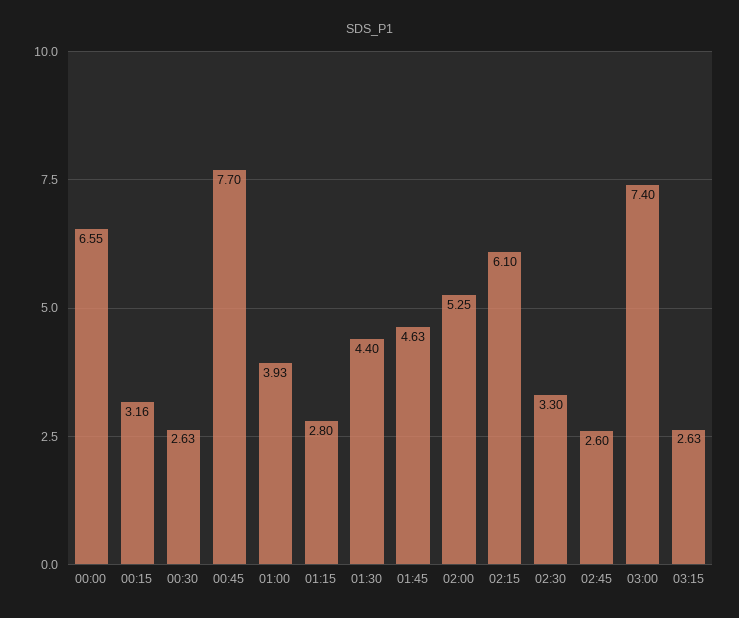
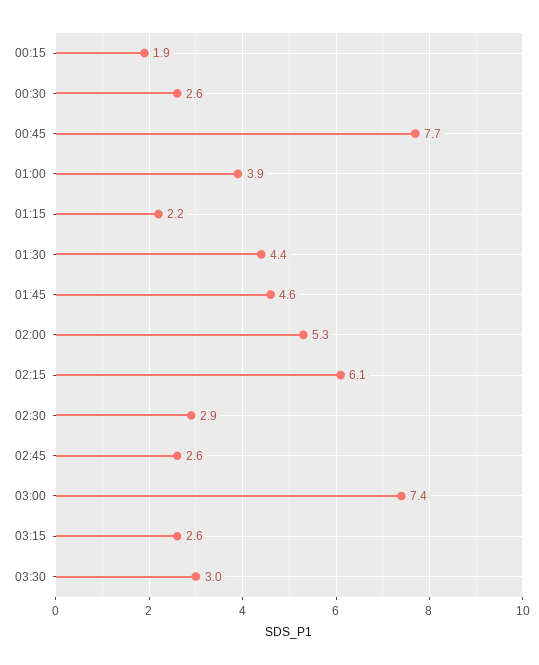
00:00: 6.55 -> none
00:15: 3.16 -> 1.9
01:15: 2.8 -> 2.2
02:30: 3.3 -> 2.9
03:30: none -> 3

